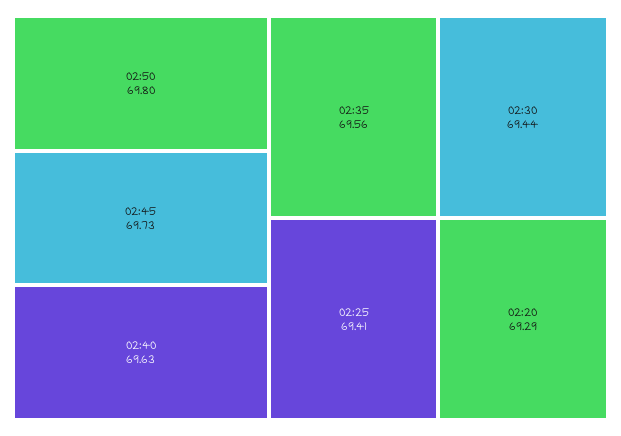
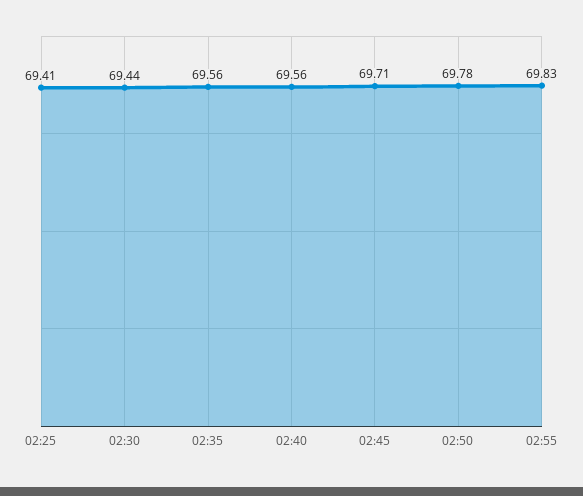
02:50: 69.8 -> 69.78
02:45: 69.73 -> 69.71
02:40: 69.63 -> 69.56
02:20: 69.29 -> none
02:55: none -> 69.83

